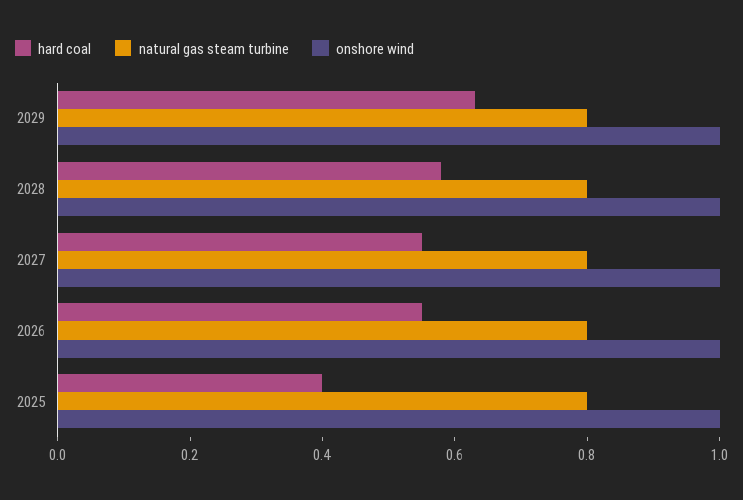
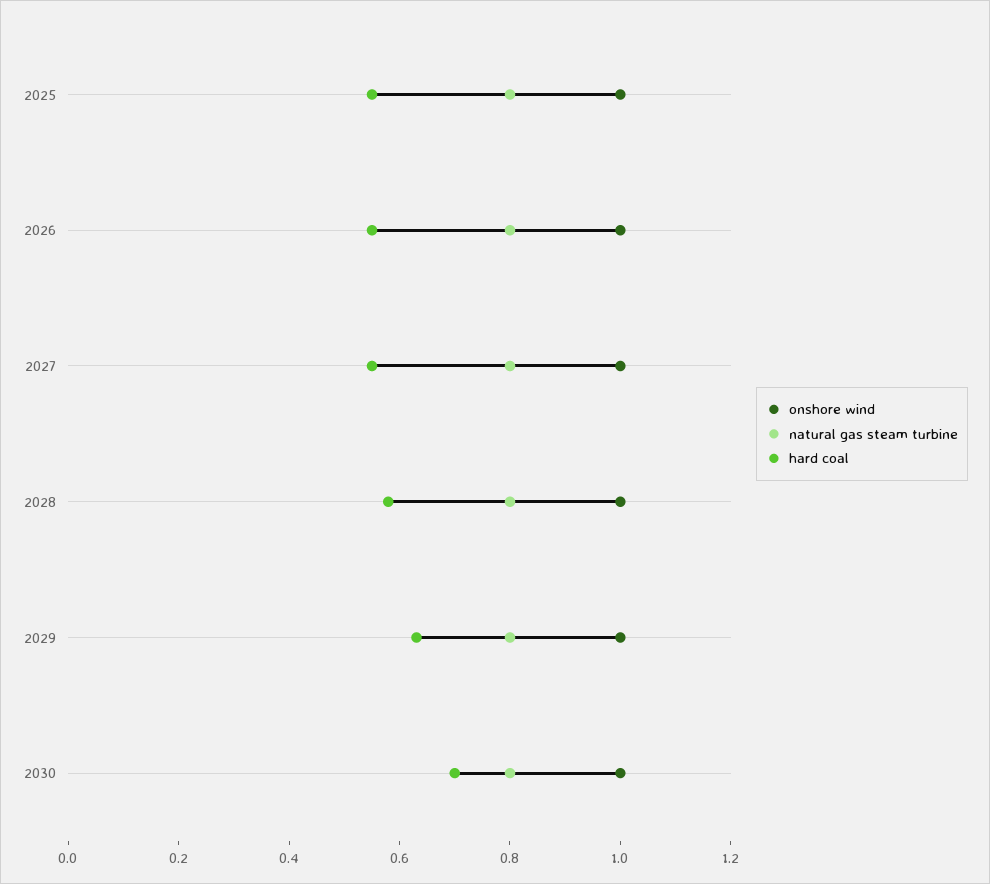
hard coal, 2025: 0.4 -> 0.55
onshore wind, 2030: none -> 1
natural gas steam turbine, 2030: none -> 0.8
hard coal, 2030: none -> 0.7

